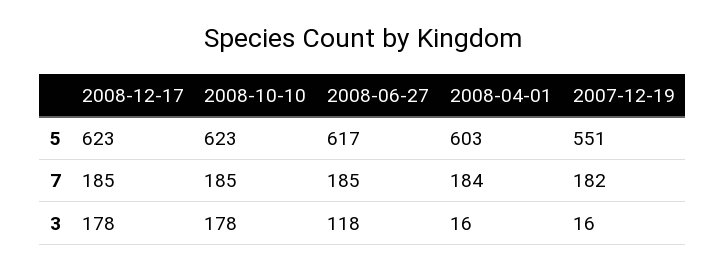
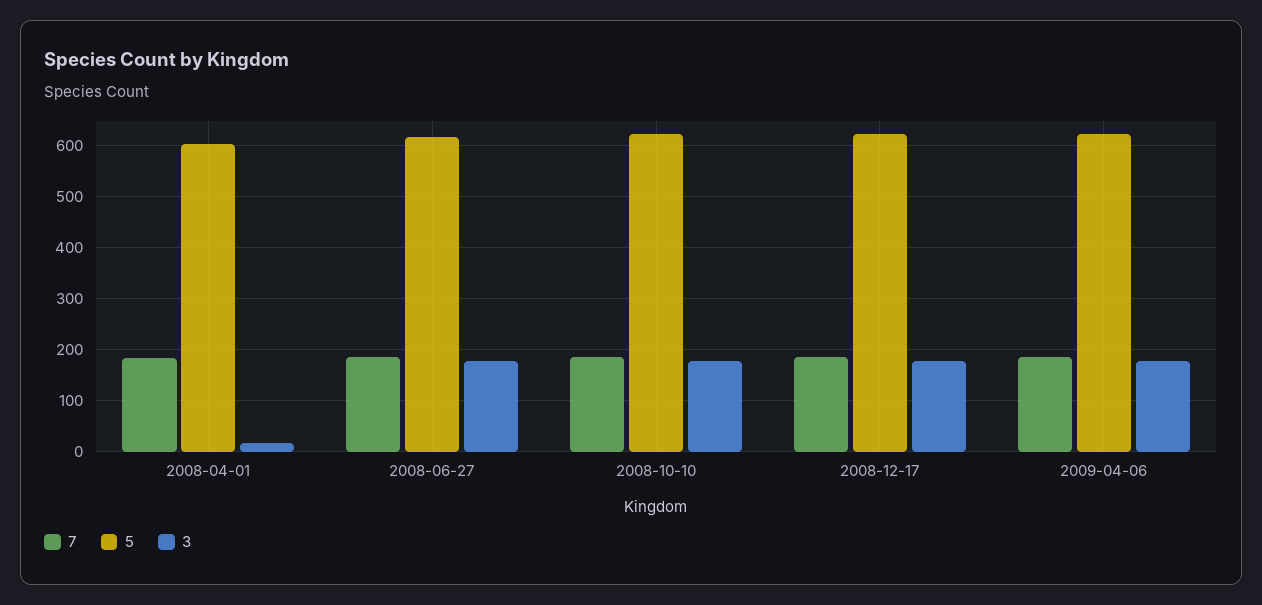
5, 2007-12-19: 551 -> none
7, 2007-12-19: 182 -> none
3, 2008-06-27: 118 -> 180
3, 2007-12-19: 16 -> none
7, 2009-04-06: none -> 180
5, 2009-04-06: none -> 620
3, 2009-04-06: none -> 180

